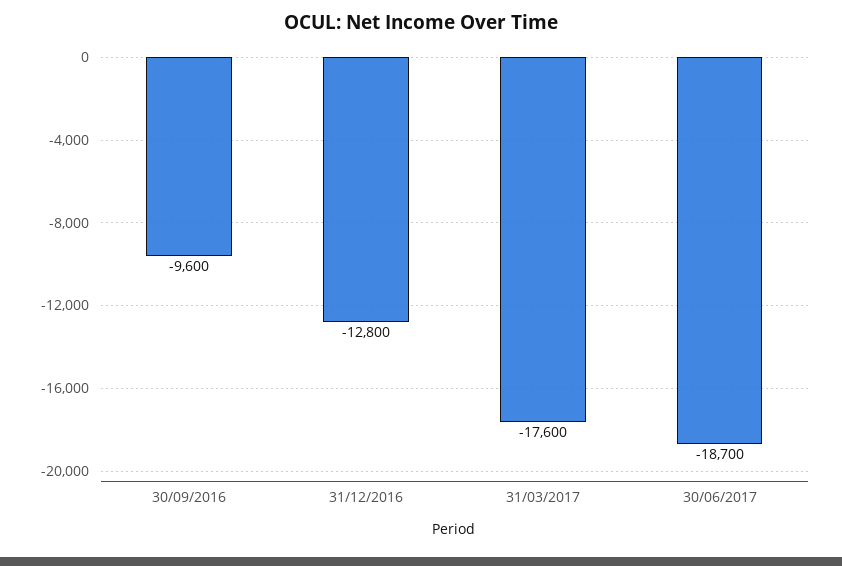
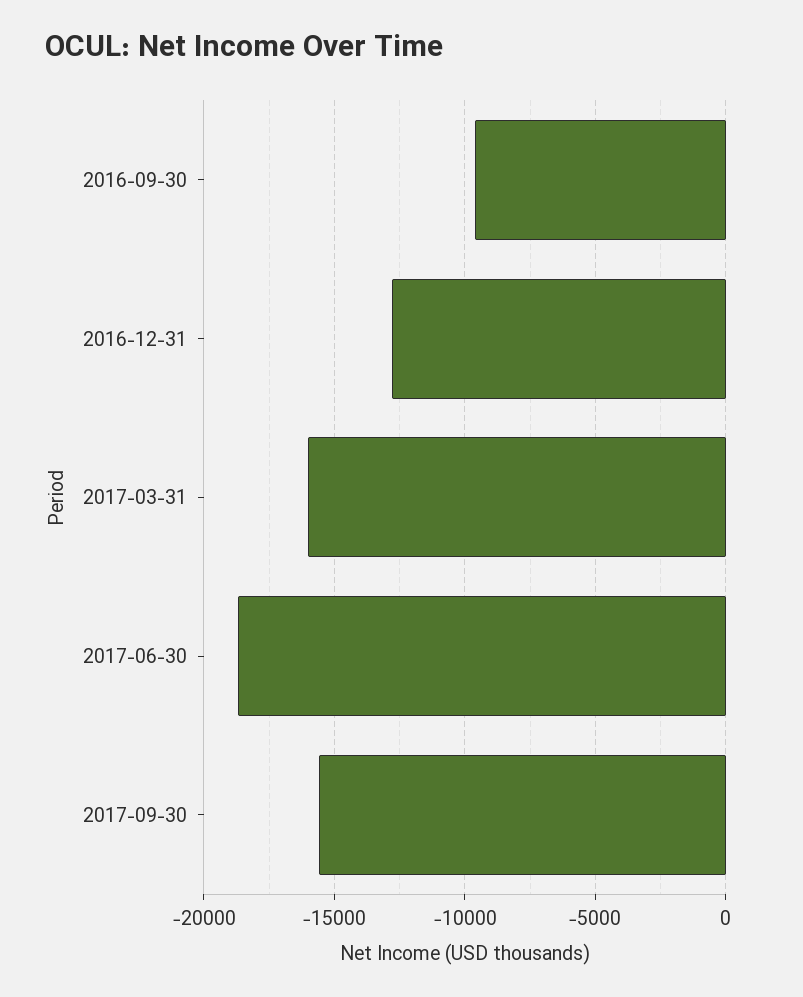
31/03/2017: -17600 -> -16000
2017-09-30: none -> -15500

